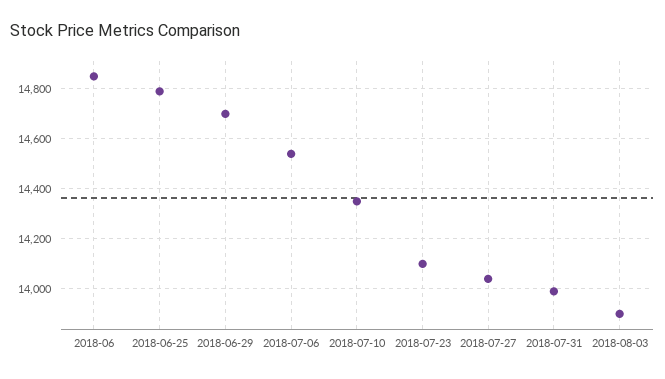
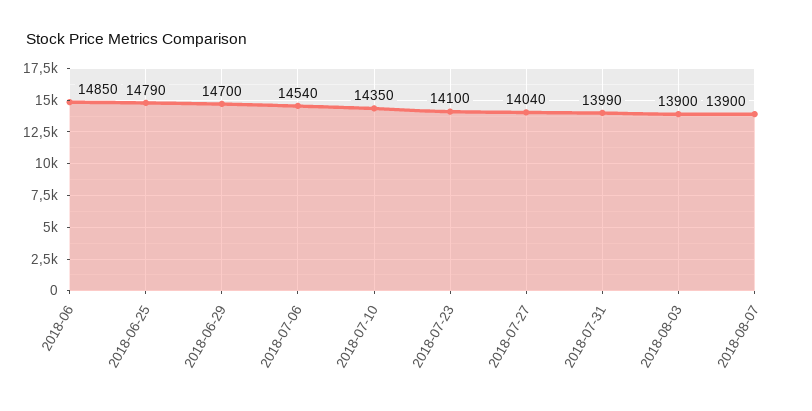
2018-08-07: none -> 13900

